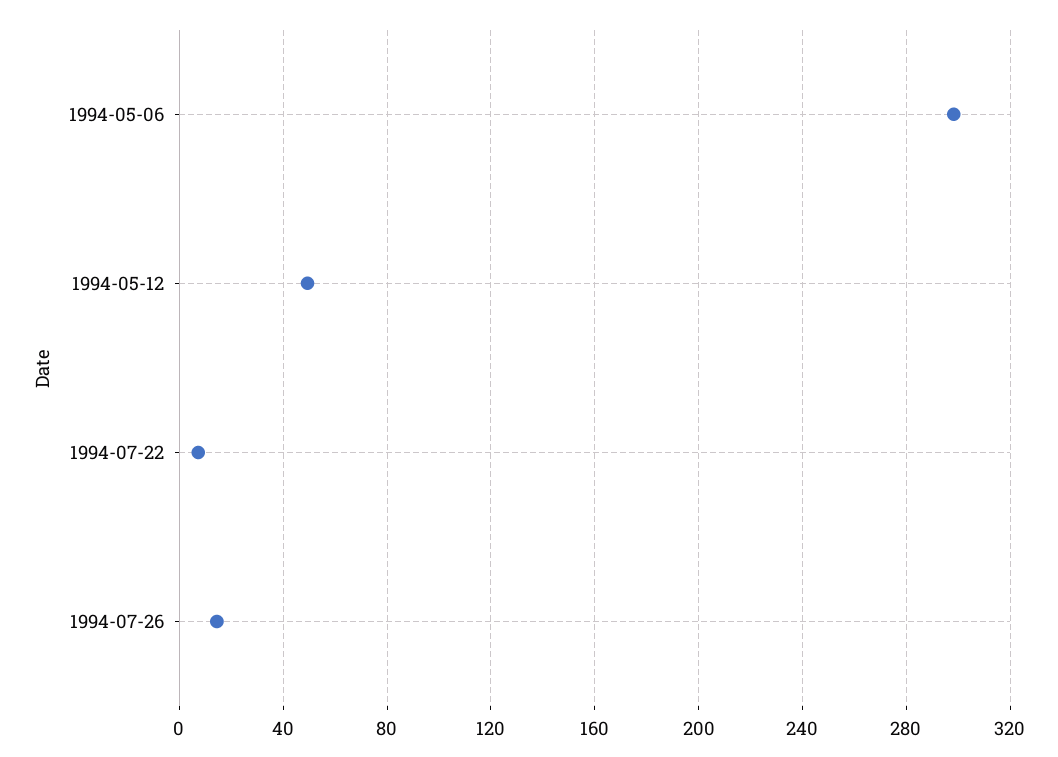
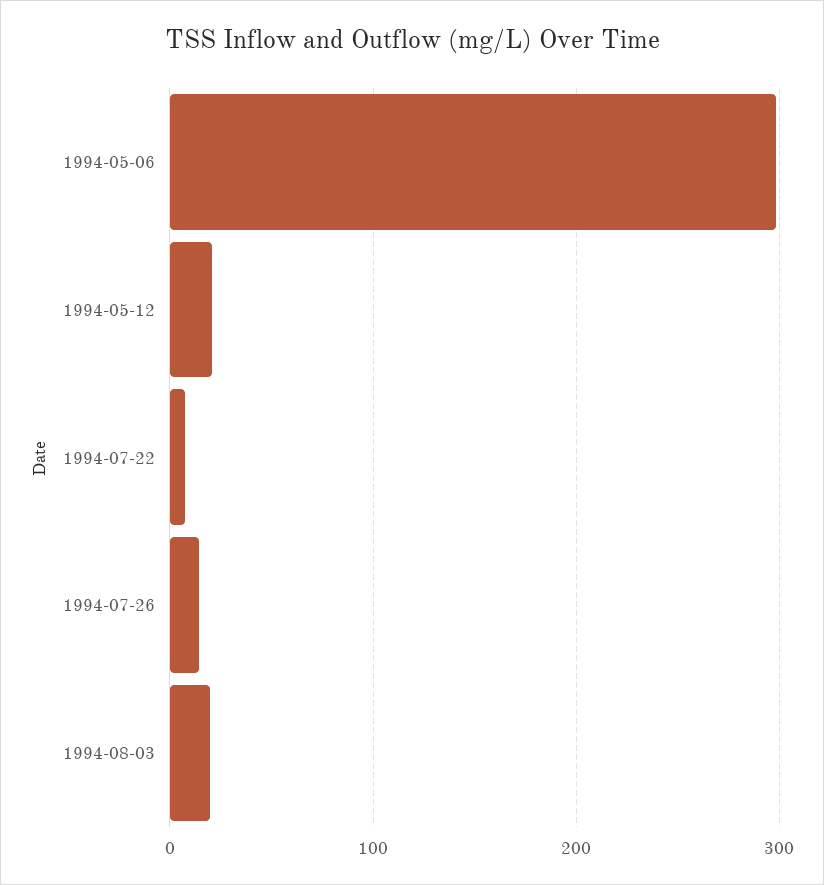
1994-05-12: 50 -> 20
1994-08-03: none -> 20

